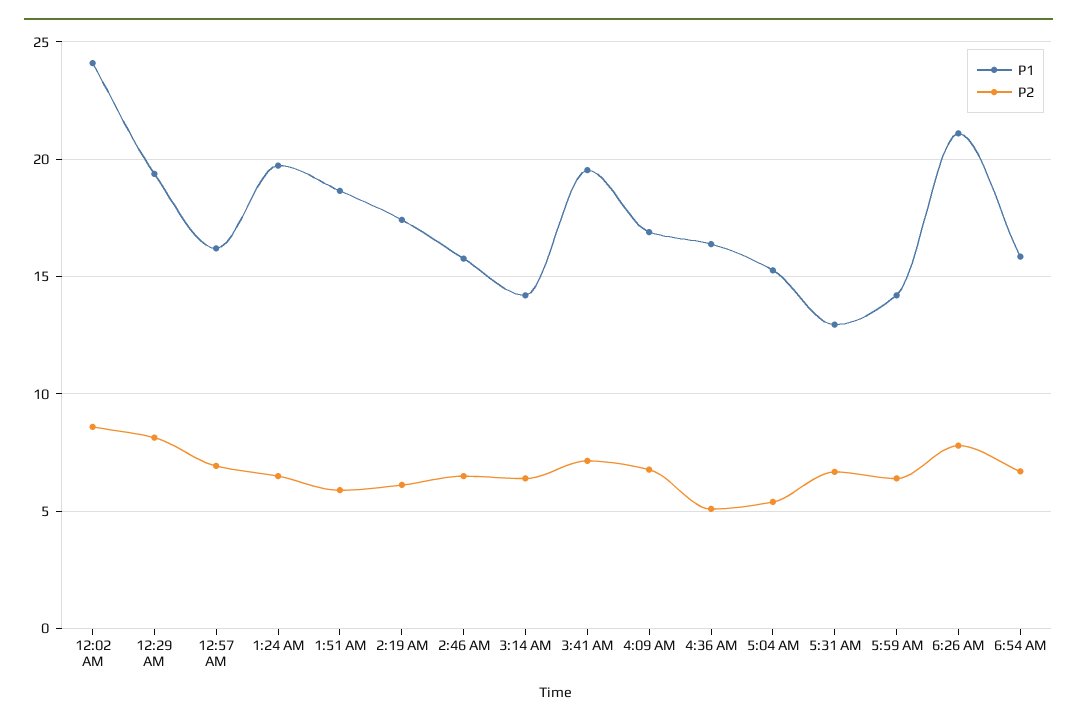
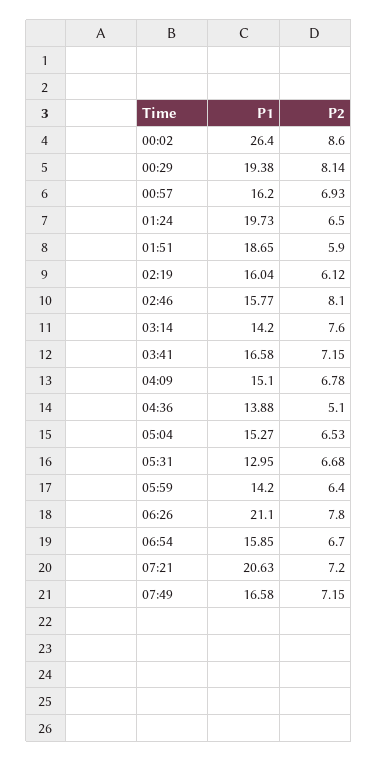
P1, 12:02 AM: 24 -> 26.4
P1, 2:19 AM: 17.5 -> 16.04
P2, 2:46 AM: 6.5 -> 8.1
P2, 3:14 AM: 6.5 -> 7.6
P1, 3:41 AM: 19.5 -> 16.58
P1, 4:09 AM: 17 -> 15.1
P1, 4:36 AM: 16.5 -> 13.88
P2, 5:04 AM: 5.5 -> 6.53
P1, 07:21: none -> 20.63
P2, 07:21: none -> 7.2
P1, 07:49: none -> 16.58
P2, 07:49: none -> 7.15

